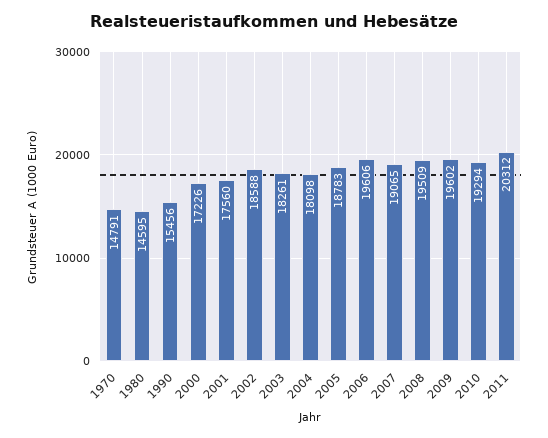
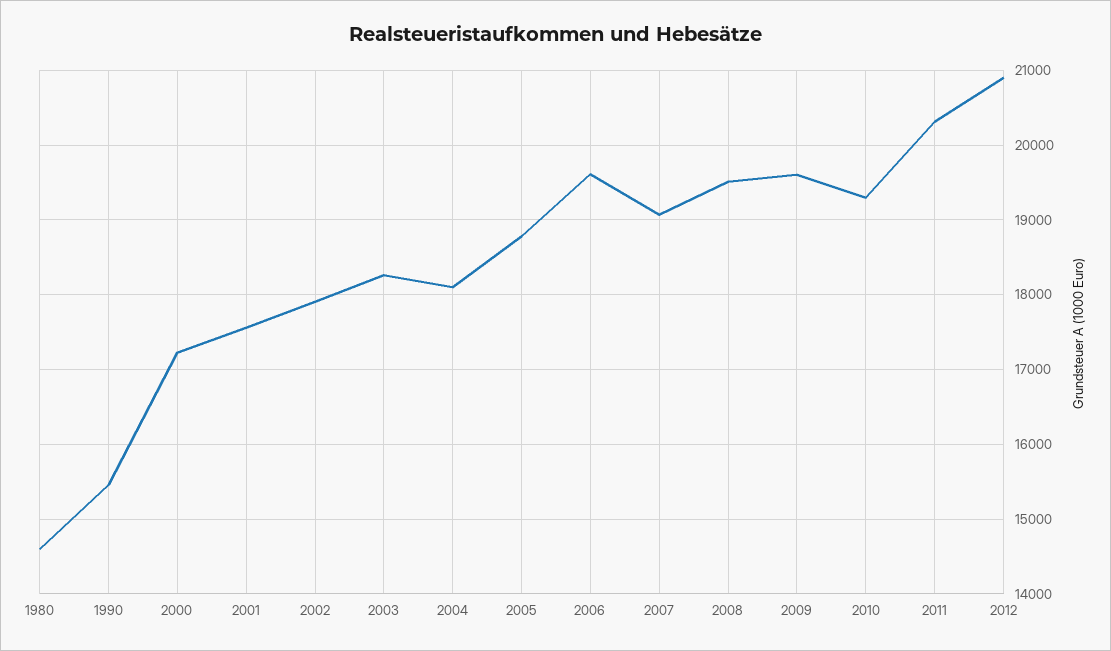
1970: 14791 -> none
2002: 18588 -> 17900
2012: none -> 20900

